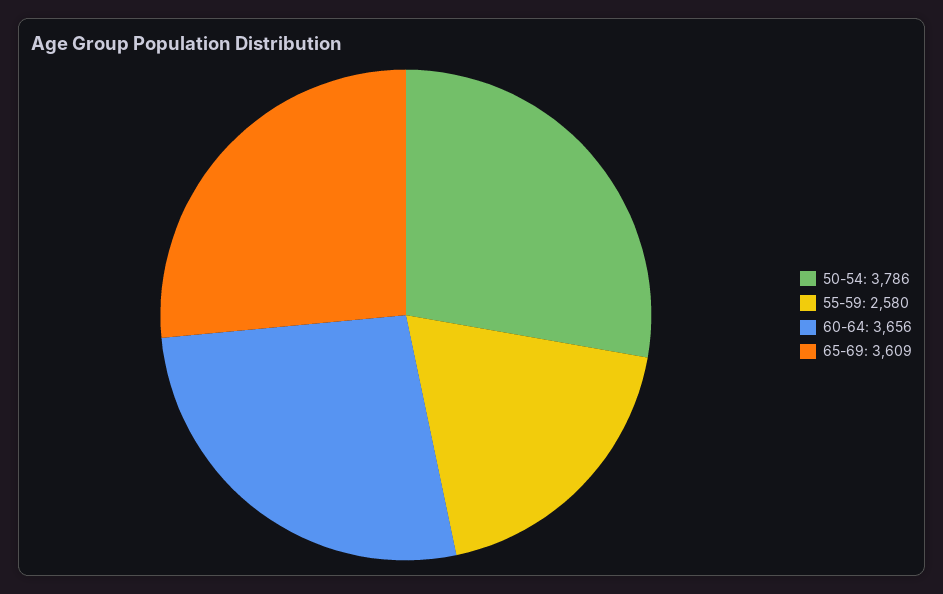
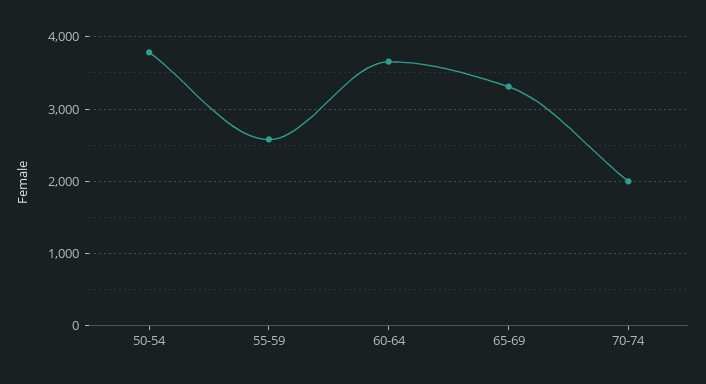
65-69: 3609 -> 3300
70-74: none -> 2000

